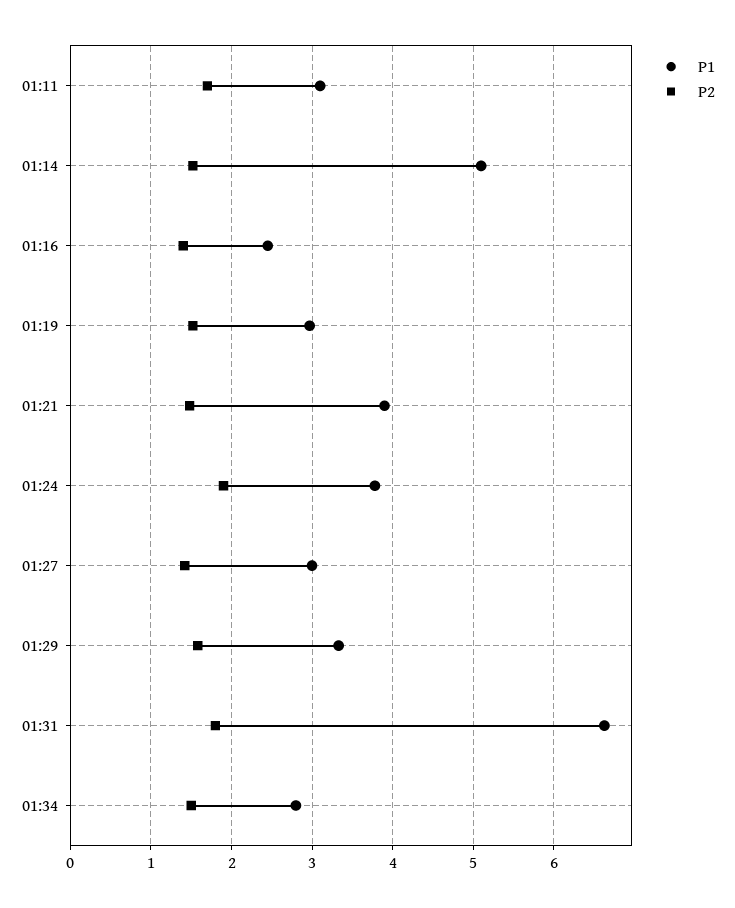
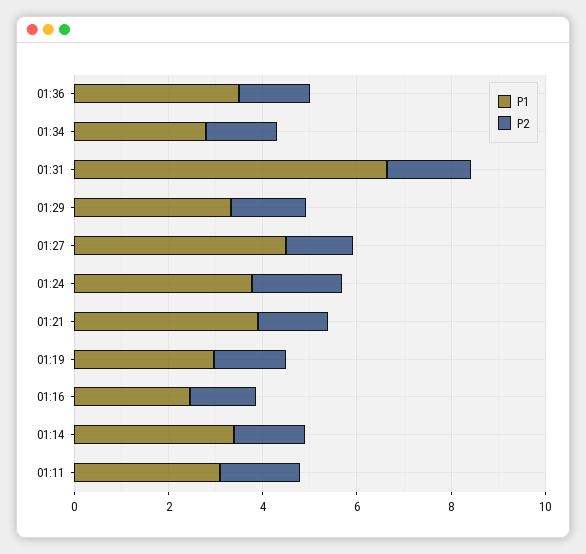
P1, 01:14: 5.1 -> 3.5
P1, 01:27: 3 -> 4.5
P1, 01:36: none -> 3.5
P2, 01:36: none -> 1.5

